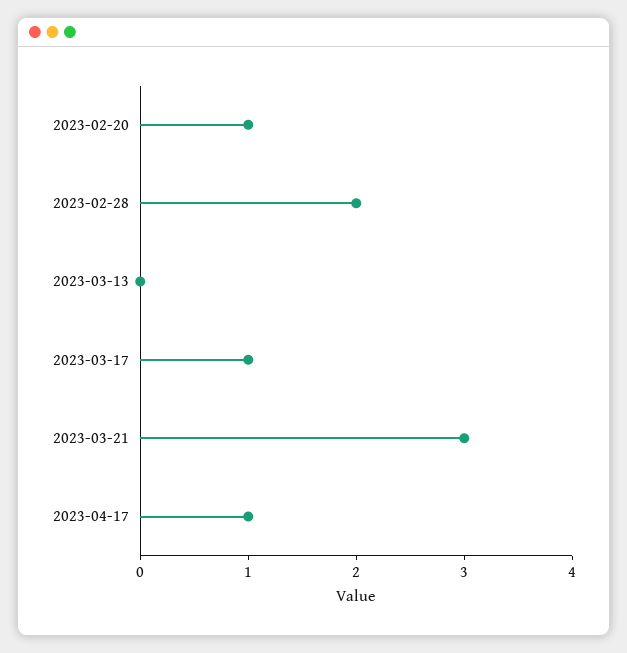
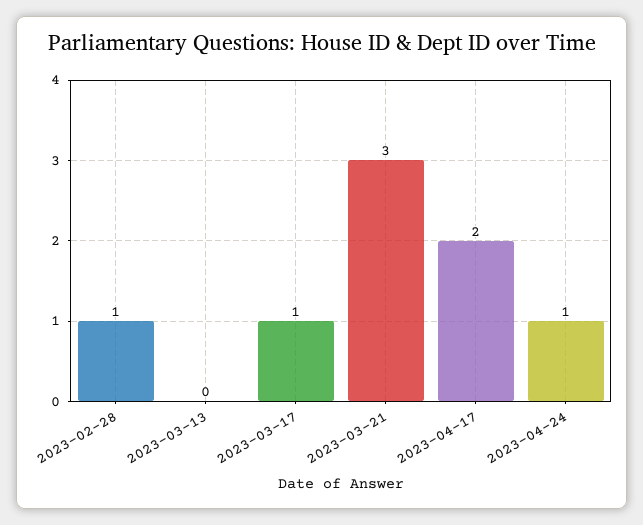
2023-02-20: 1 -> none
2023-02-28: 2 -> 1
2023-04-17: 1 -> 2
2023-04-24: none -> 1

